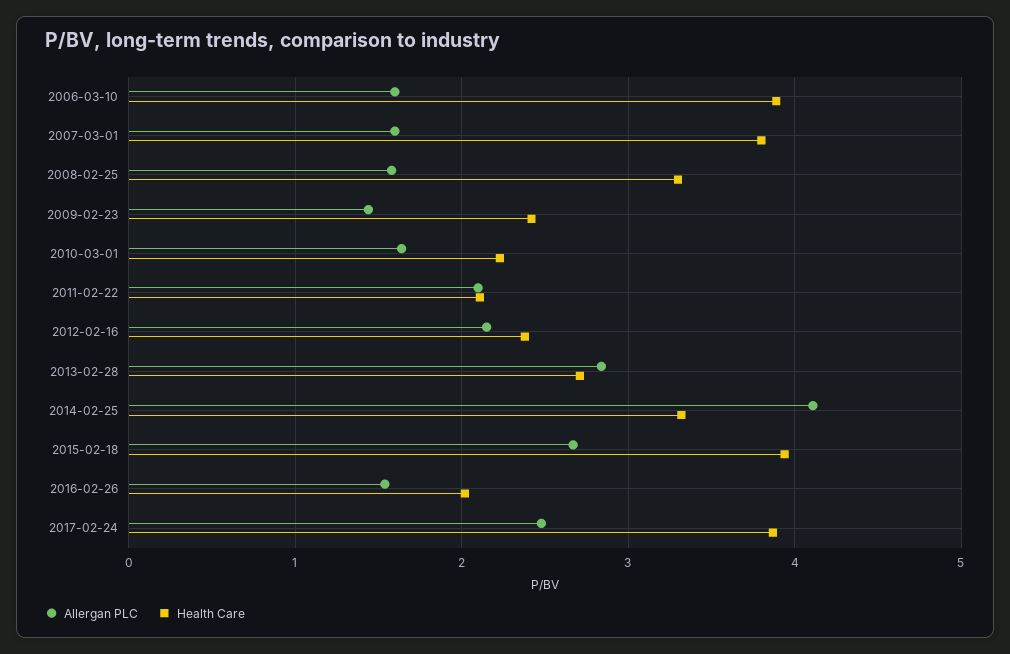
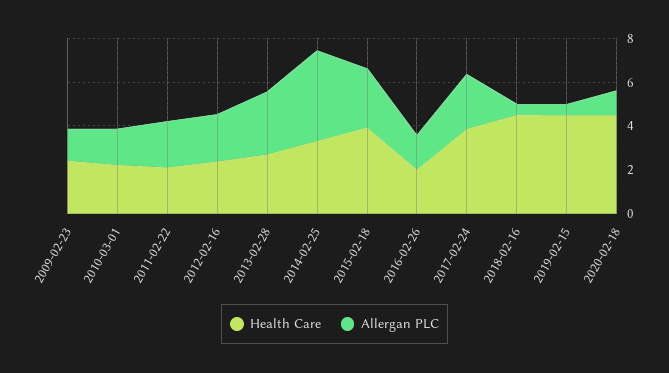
Allergan PLC, 2006-03-10: 1.6 -> none
Health Care, 2006-03-10: 3.9 -> none
Allergan PLC, 2007-03-01: 1.6 -> none
Health Care, 2007-03-01: 3.8 -> none
Allergan PLC, 2008-02-25: 1.6 -> none
Health Care, 2008-02-25: 3.3 -> none
Health Care, 2018-02-16: none -> 4.5
Allergan PLC, 2018-02-16: none -> 0.5
Health Care, 2019-02-15: none -> 4.5
Allergan PLC, 2019-02-15: none -> 0.5
Health Care, 2020-02-18: none -> 4.5
Allergan PLC, 2020-02-18: none -> 1

